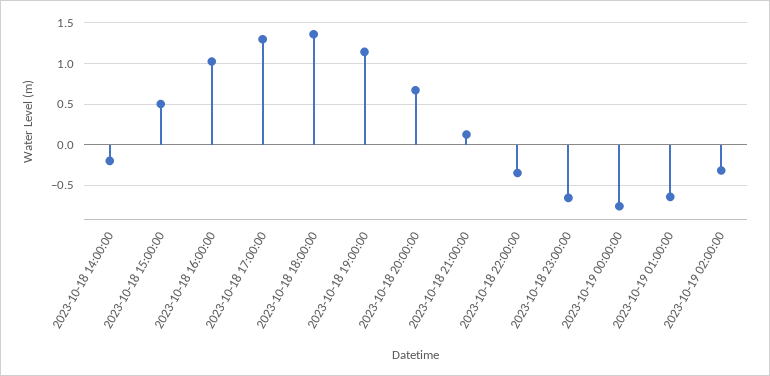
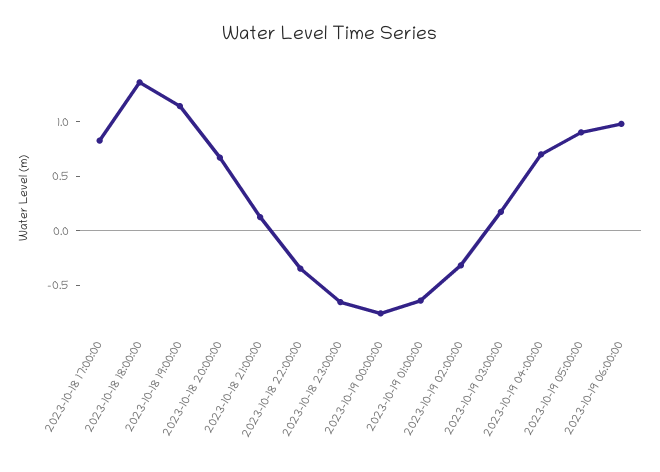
2023-10-18 14:00:00: -0.2 -> none
2023-10-18 15:00:00: 0.5 -> none
2023-10-18 16:00:00: 1 -> none
2023-10-18 17:00:00: 1.3 -> 0.8
2023-10-19 03:00:00: none -> 0.2
2023-10-19 04:00:00: none -> 0.7
2023-10-19 05:00:00: none -> 0.9
2023-10-19 06:00:00: none -> 1

